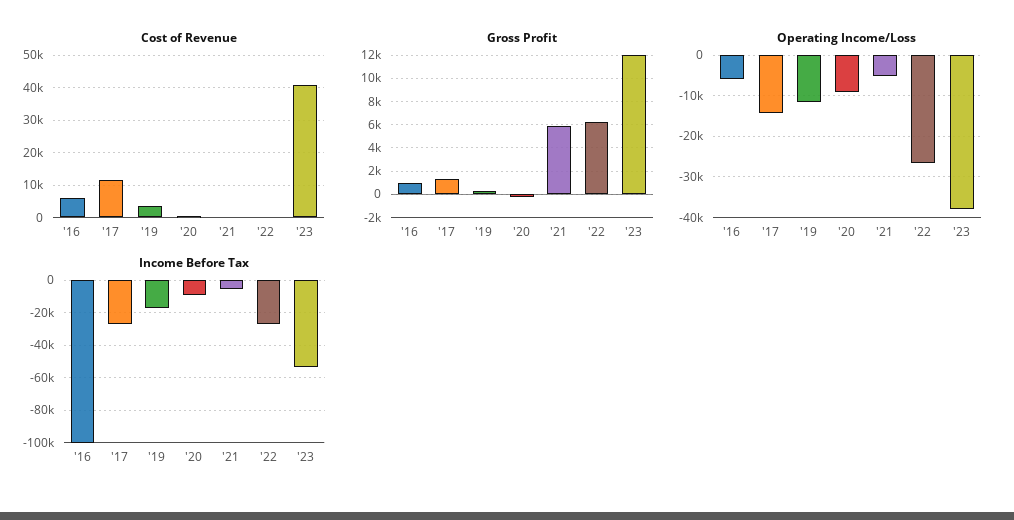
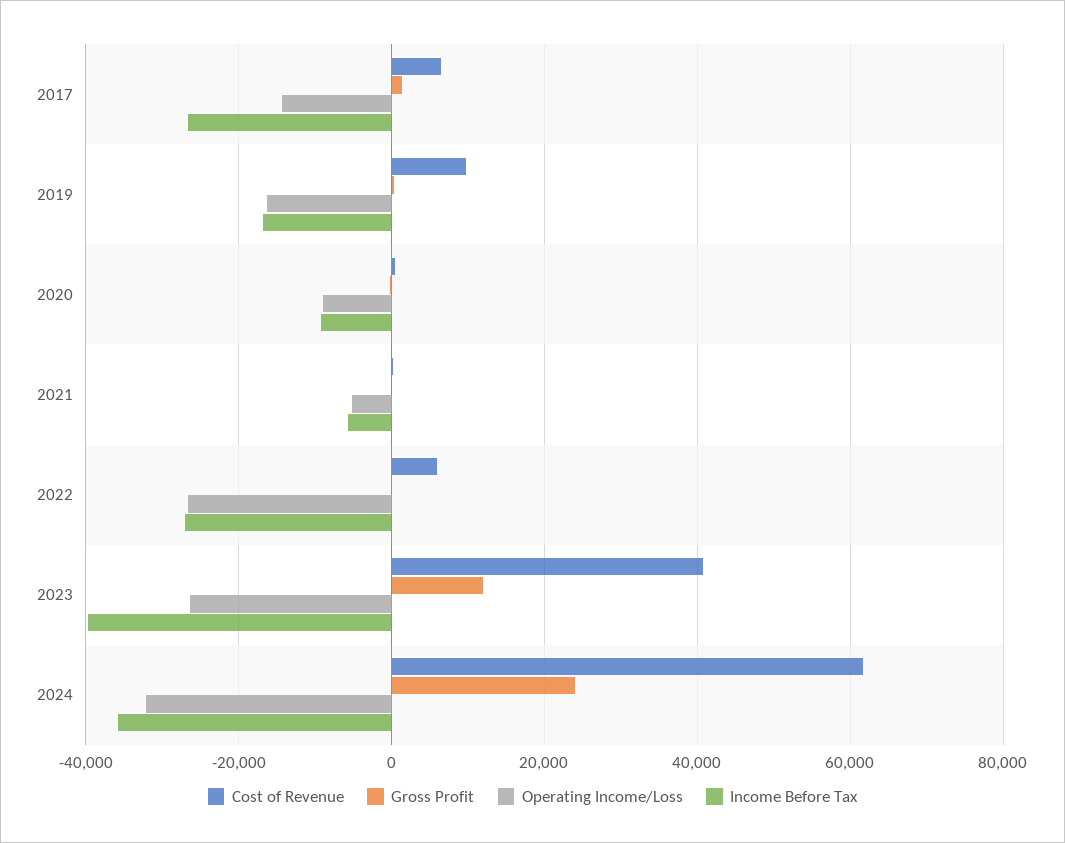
Cost of Revenue, '16: 6000 -> none
Cost of Revenue, '17: 12000 -> 6000
Cost of Revenue, '19: 4000 -> 10000
Cost of Revenue, '22: 0 -> 6000
Gross Profit, '16: 1000 -> none
Gross Profit, '21: 6000 -> 0
Gross Profit, '22: 6000 -> 0
Operating Income/Loss, '16: -6000 -> none
Operating Income/Loss, '19: -12000 -> -16000
Operating Income/Loss, '23: -38000 -> -26000
Income Before Tax, '16: -100000 -> none
Income Before Tax, '23: -55000 -> -40000
Cost of Revenue, 2024: none -> 62000
Gross Profit, 2024: none -> 24000
Operating Income/Loss, 2024: none -> -32000
Income Before Tax, 2024: none -> -36000

